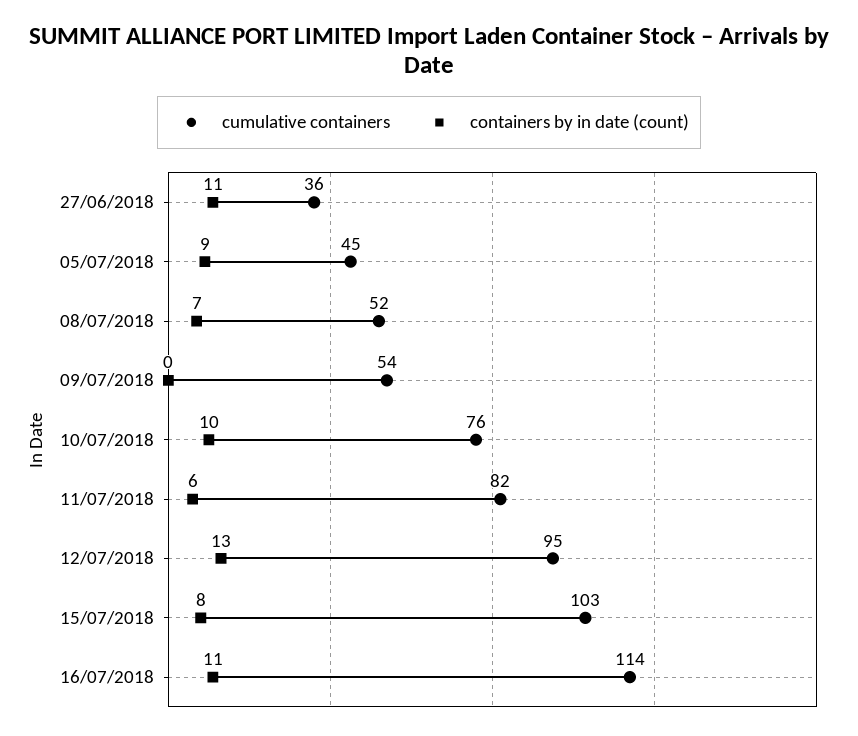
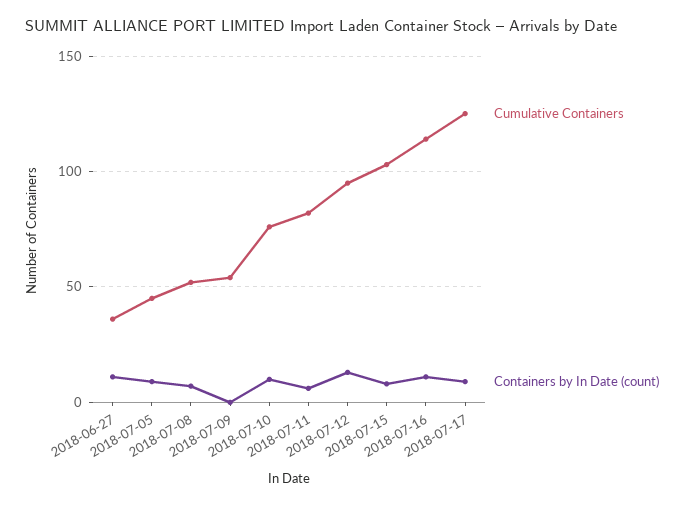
cumulative containers, 2018-07-17: none -> 125
containers by in date (count), 2018-07-17: none -> 10

